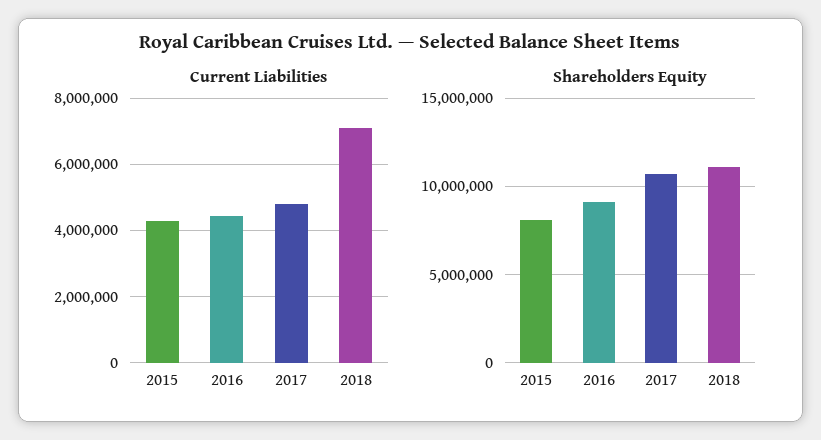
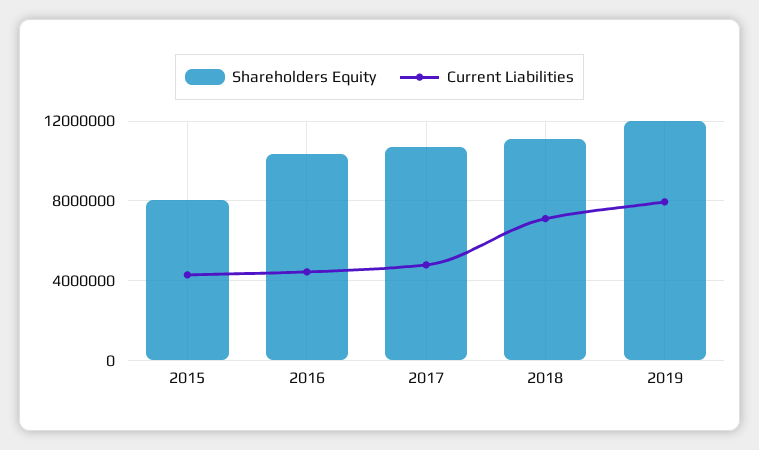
Shareholders Equity, 2016: 9000000 -> 10500000
Shareholders Equity, 2019: none -> 12000000
Current Liabilities, 2019: none -> 8000000

